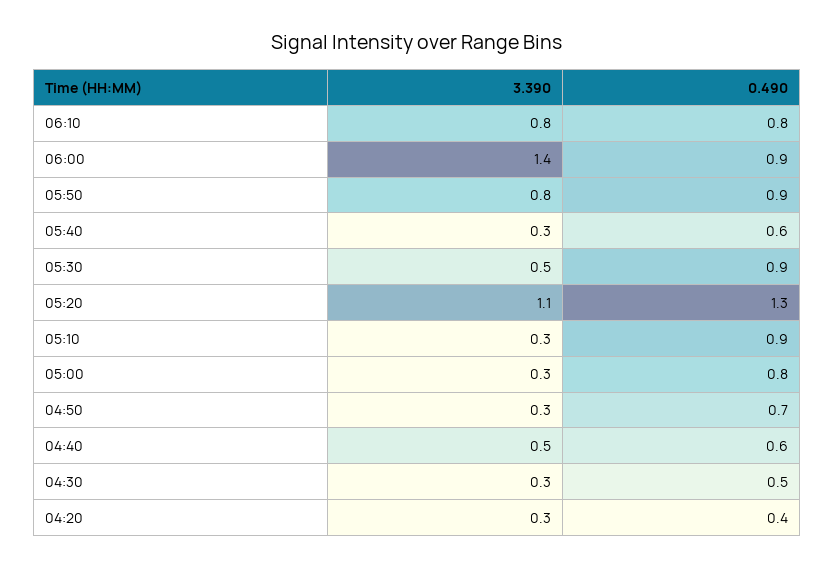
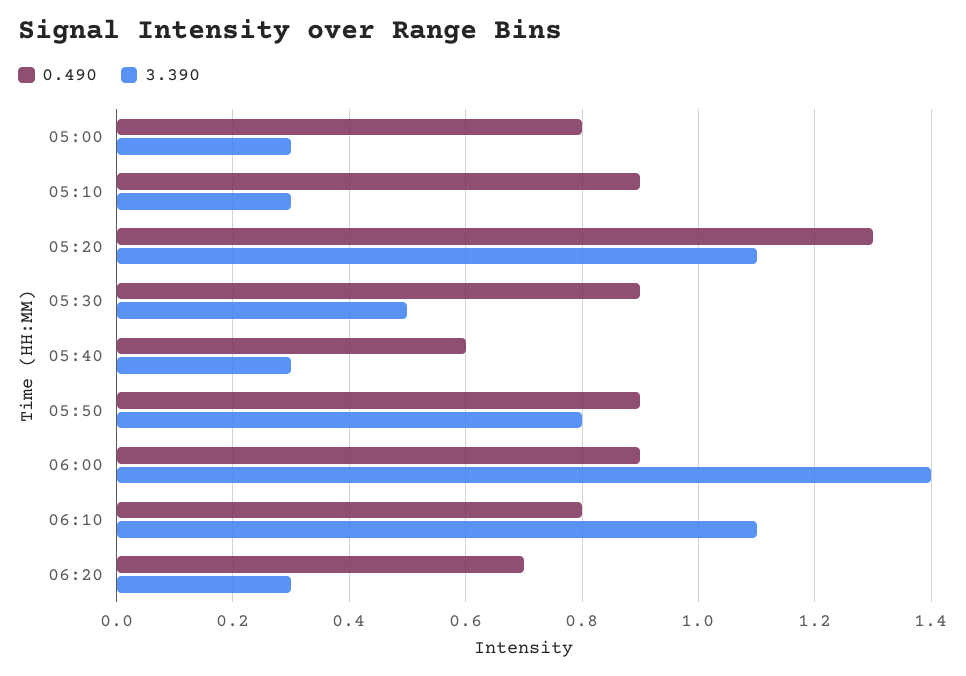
3.390, 06:10: 0.8 -> 1.1
3.390, 04:50: 0.3 -> none
0.490, 04:50: 0.7 -> none
3.390, 04:40: 0.5 -> none
0.490, 04:40: 0.6 -> none
3.390, 04:30: 0.3 -> none
0.490, 04:30: 0.5 -> none
3.390, 04:20: 0.3 -> none
0.490, 04:20: 0.4 -> none
0.490, 06:20: none -> 0.7
3.390, 06:20: none -> 0.3

